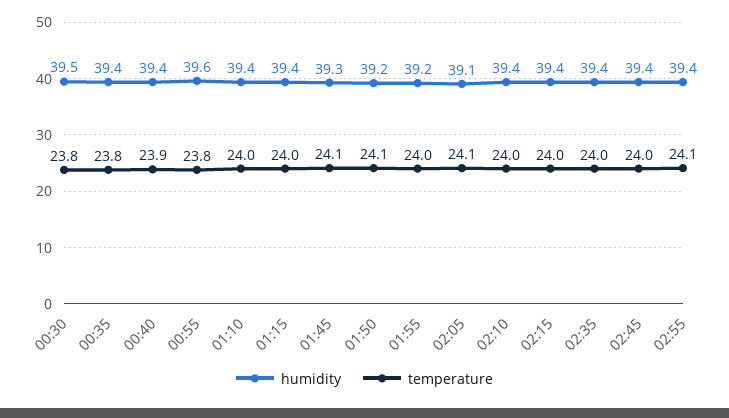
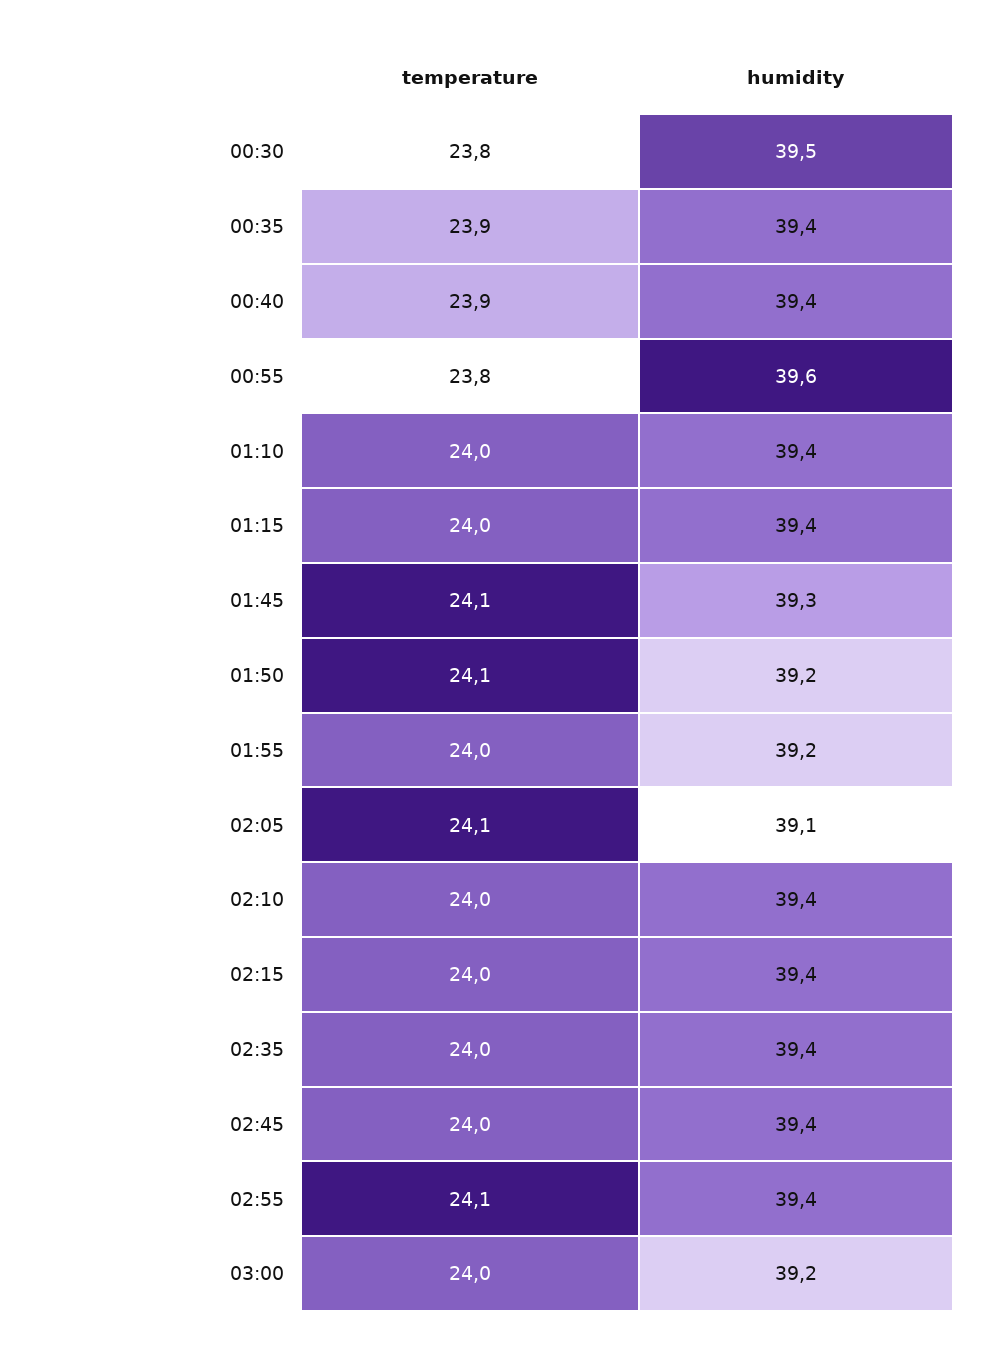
temperature, 00:35: 23.8 -> 23.9
temperature, 03:00: none -> 24
humidity, 03:00: none -> 39.2

